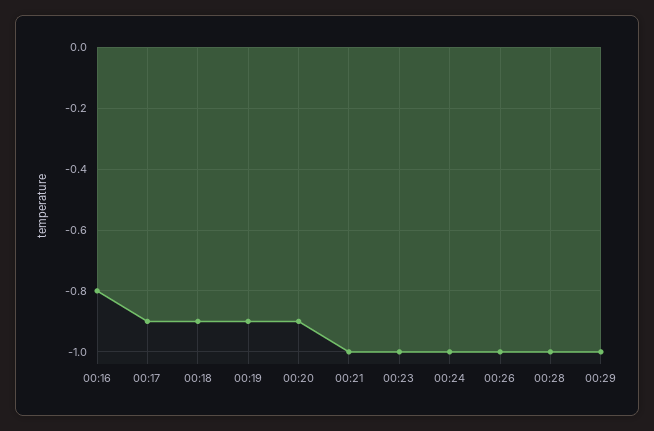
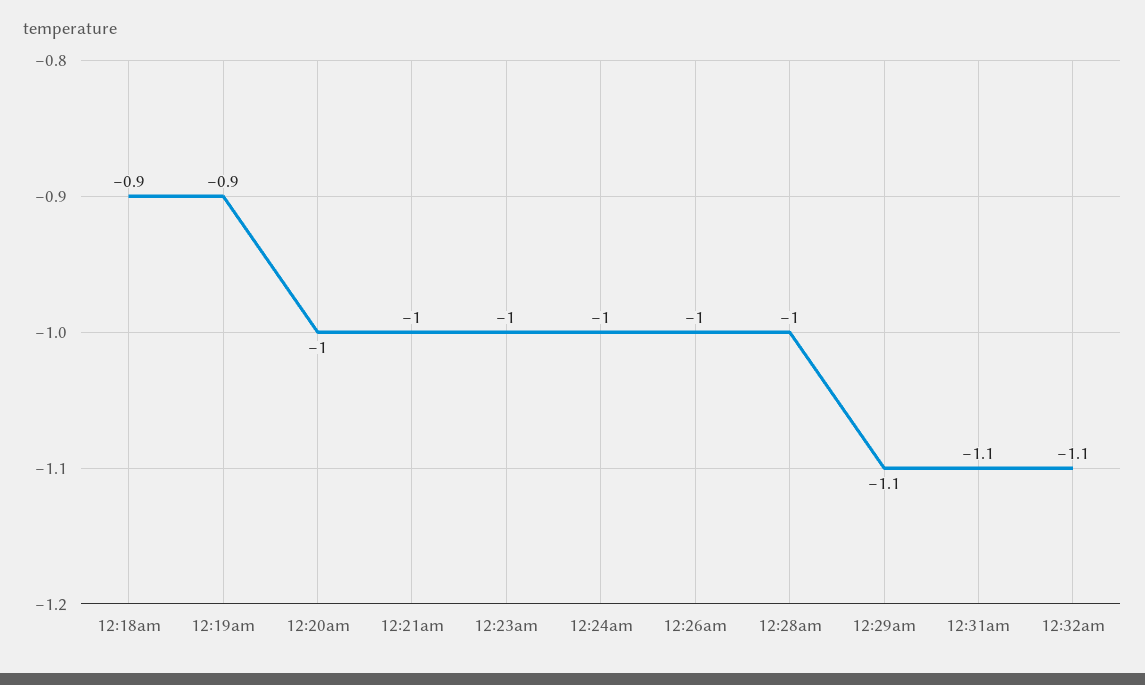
00:16: -0.8 -> none
00:17: -0.9 -> none
00:20: -0.9 -> -1
00:29: -1 -> -1.1
12:31am: none -> -1.1
12:32am: none -> -1.1

